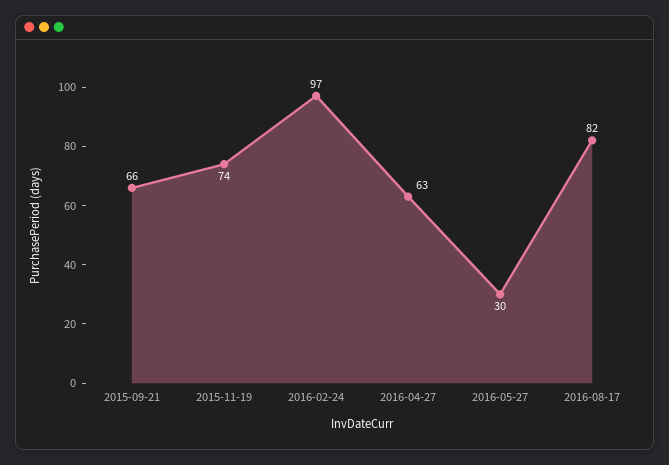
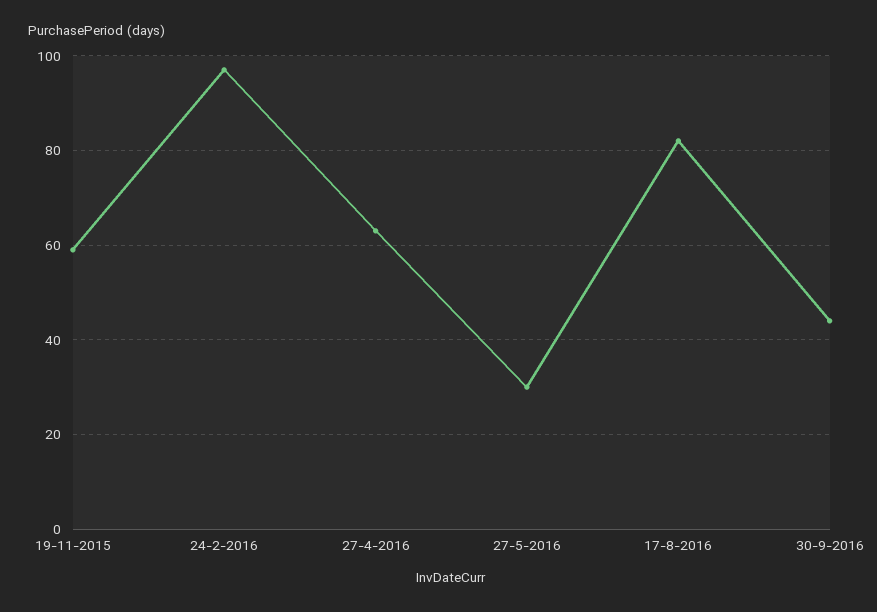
2015-09-21: 66 -> none
2015-11-19: 74 -> 60
30-9-2016: none -> 45

